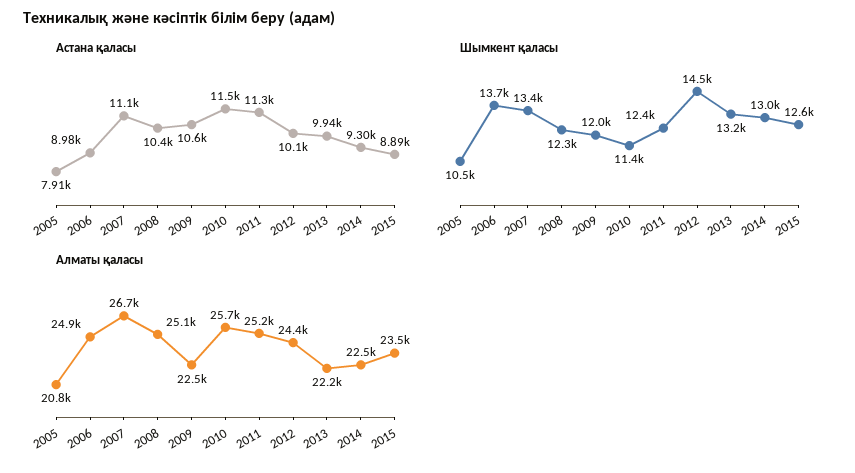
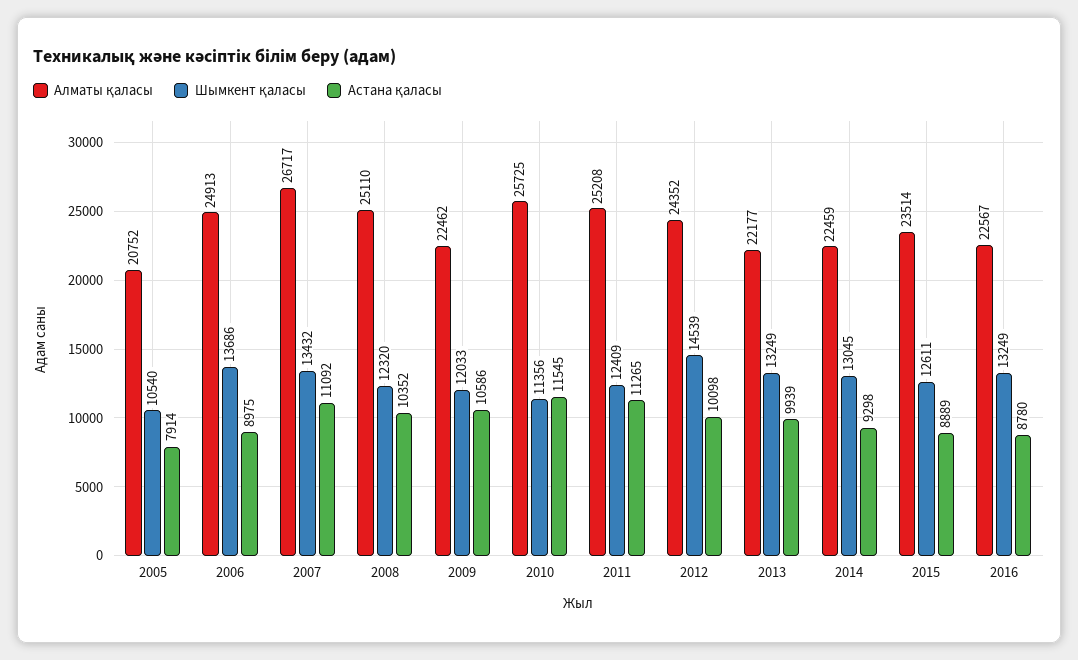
Алматы қаласы, 2016: none -> 22567
Шымкент қаласы, 2016: none -> 13249
Астана қаласы, 2016: none -> 8780

